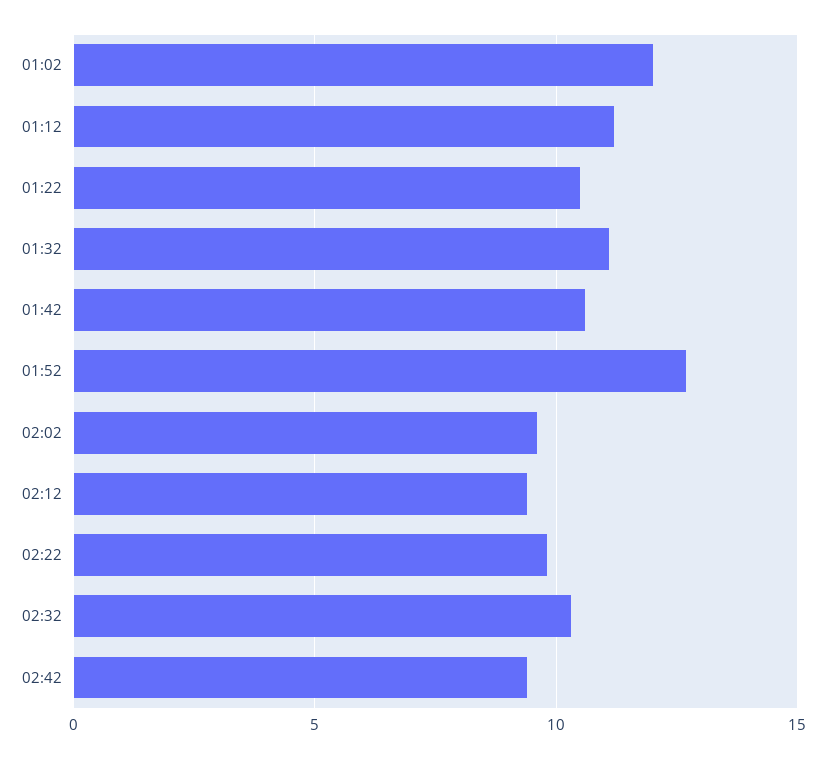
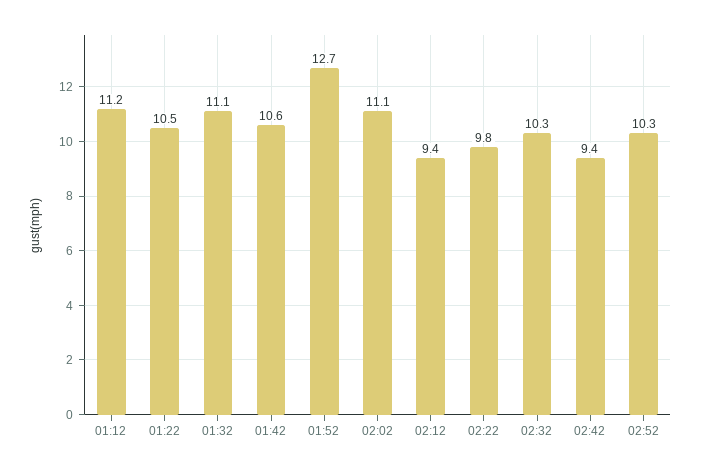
01:02: 12 -> none
02:02: 9.5 -> 11.1
02:52: none -> 10.3

